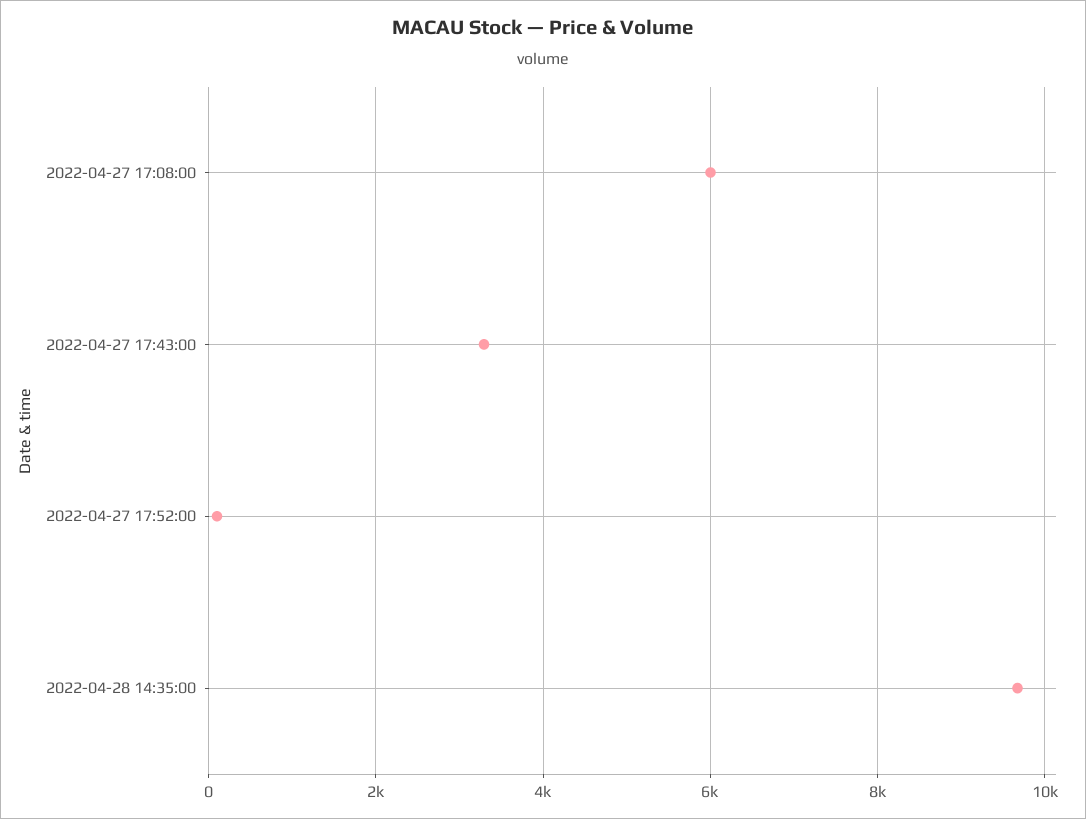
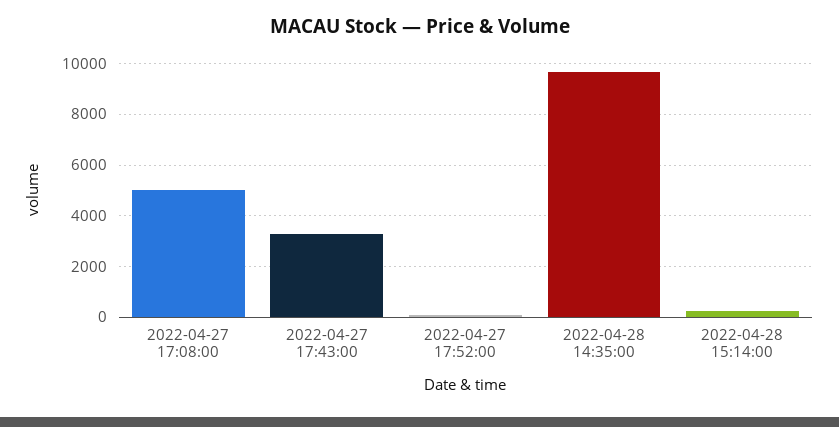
2022-04-27 17:08:00: 6000 -> 5000
2022-04-28 15:14:00: none -> 250

